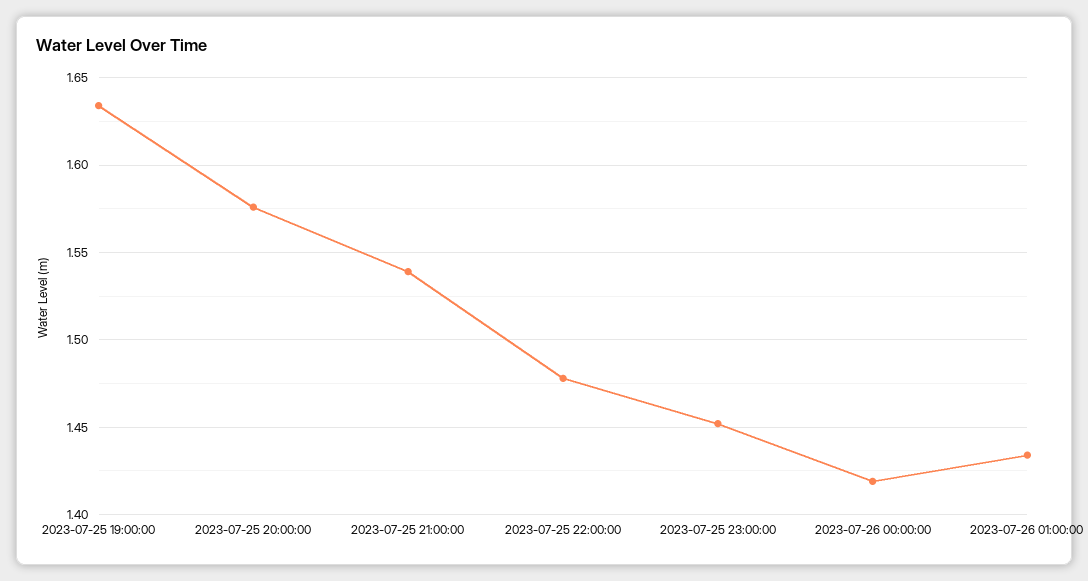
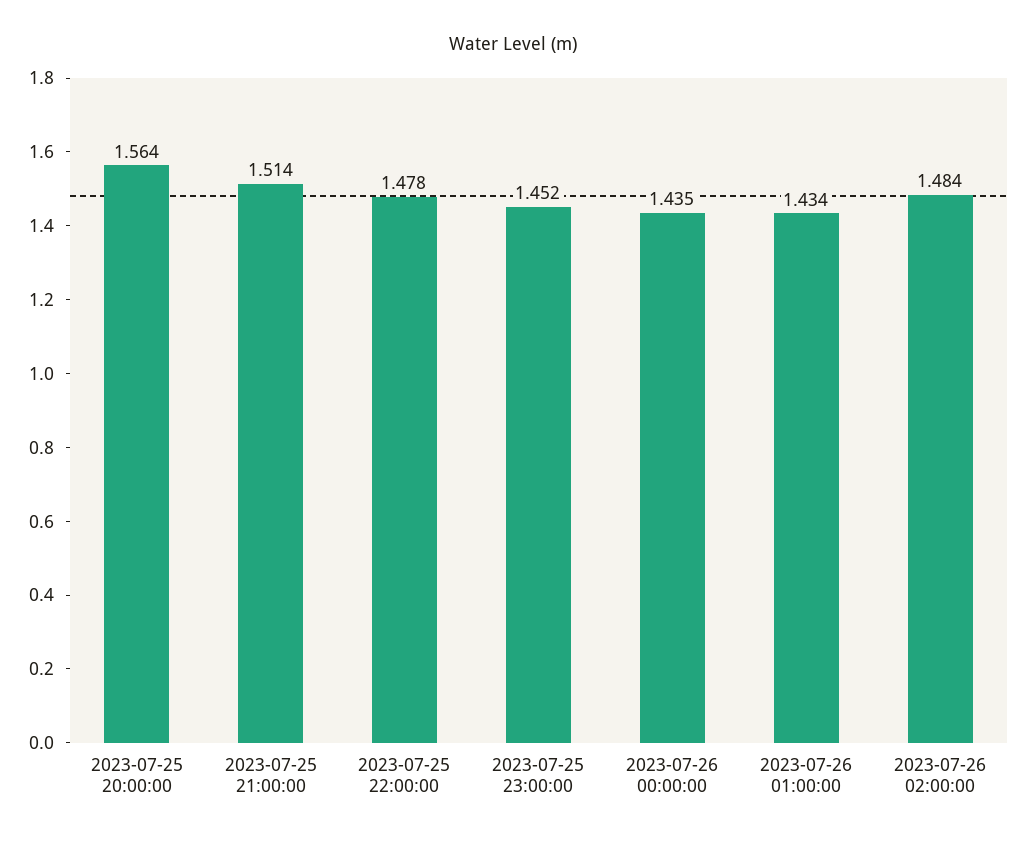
2023-07-25 19:00:00: 1.635 -> none
2023-07-25 20:00:00: 1.575 -> 1.564
2023-07-25 21:00:00: 1.54 -> 1.514
2023-07-26 00:00:00: 1.42 -> 1.435
2023-07-26 02:00:00: none -> 1.484

